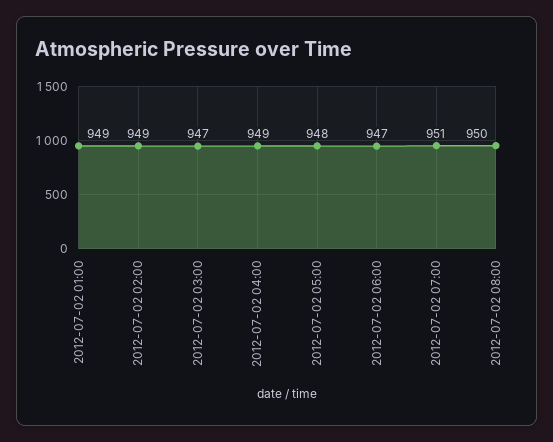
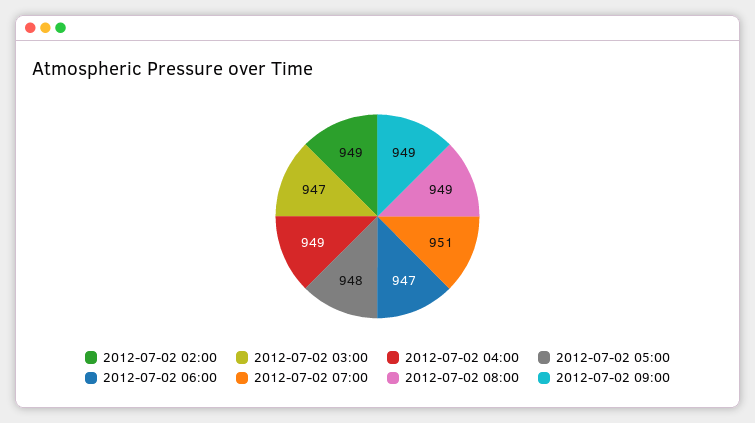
2012-07-02 01:00: 949 -> none
2012-07-02 08:00: 950 -> 949
2012-07-02 09:00: none -> 949

